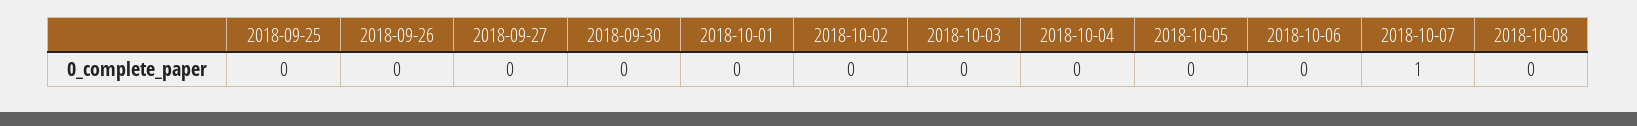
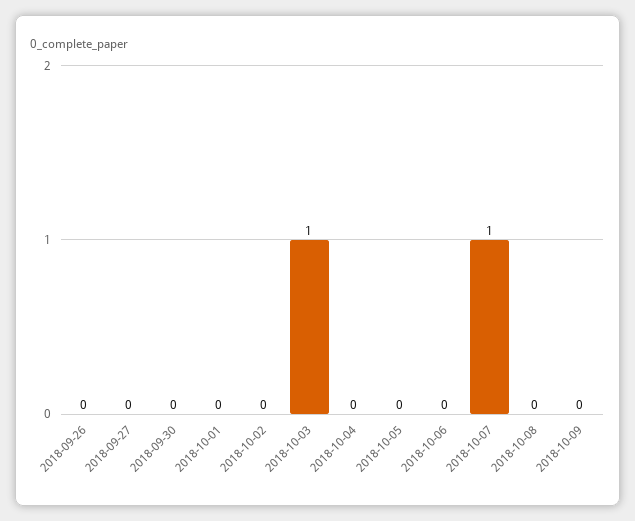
2018-09-25: 0 -> none
2018-10-03: 0 -> 1
2018-10-09: none -> 0

